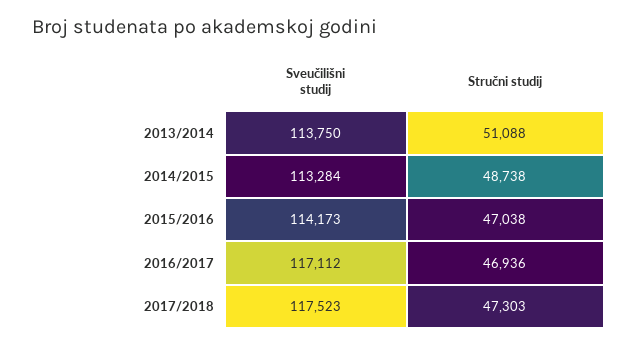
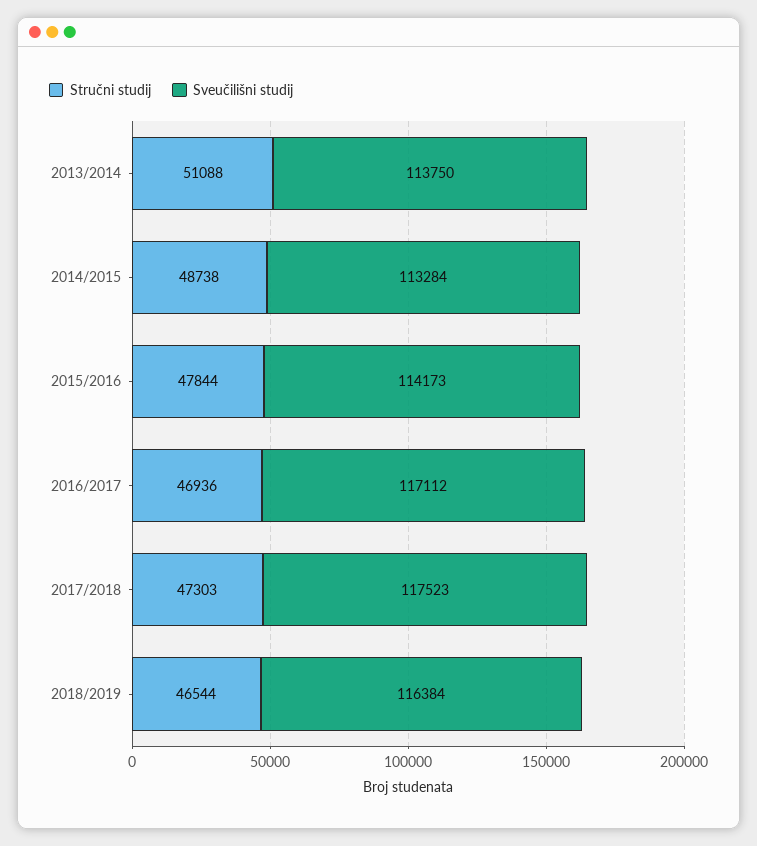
Stručni studij, 2015/2016: 47038 -> 47844
Stručni studij, 2018/2019: none -> 46544
Sveučilišni studij, 2018/2019: none -> 116384

